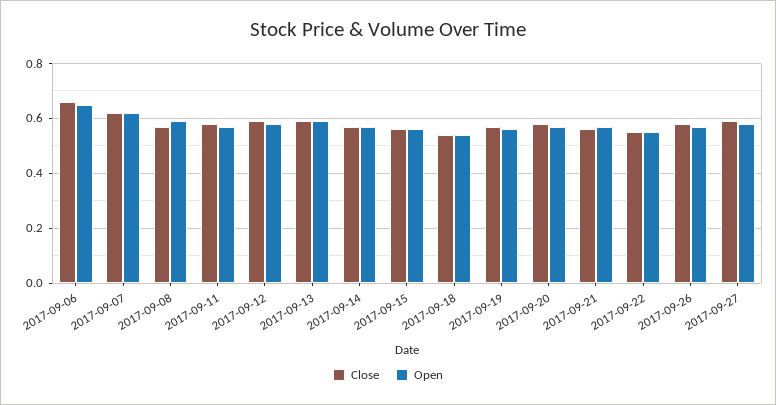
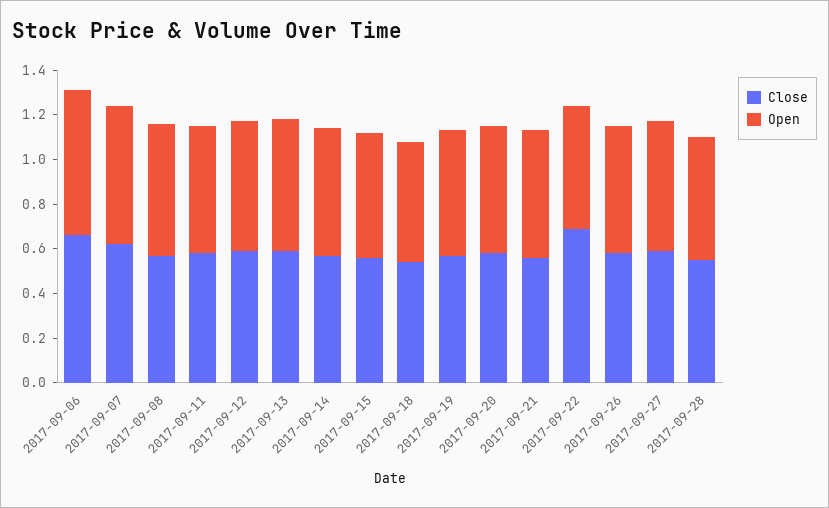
Close, 2017-09-22: 0.55 -> 0.7
Close, 2017-09-28: none -> 0.55
Open, 2017-09-28: none -> 0.55

